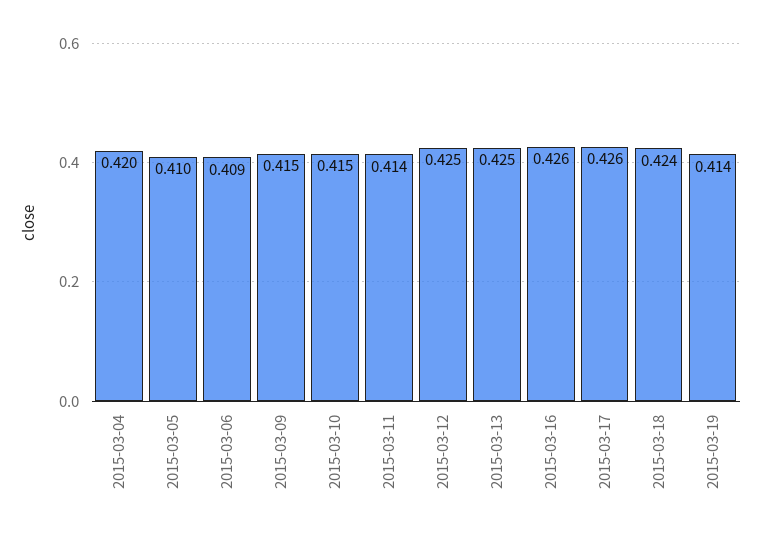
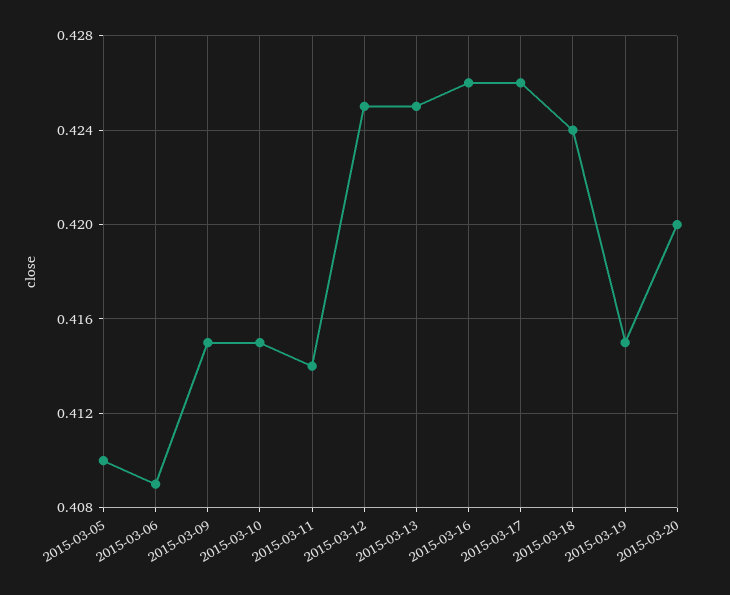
2015-03-04: 0.42 -> none
2015-03-19: 0.414 -> 0.415
2015-03-20: none -> 0.42

